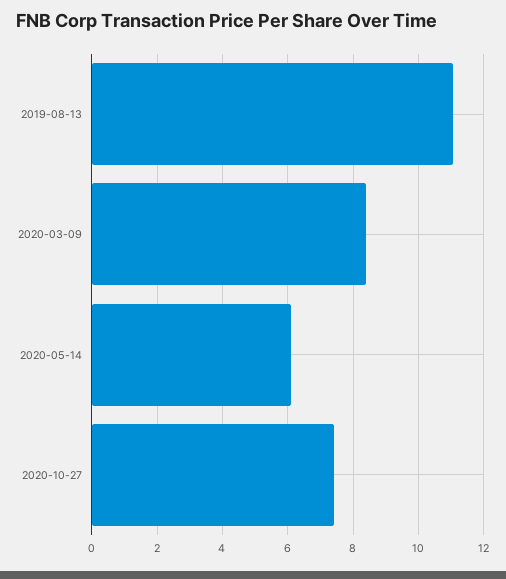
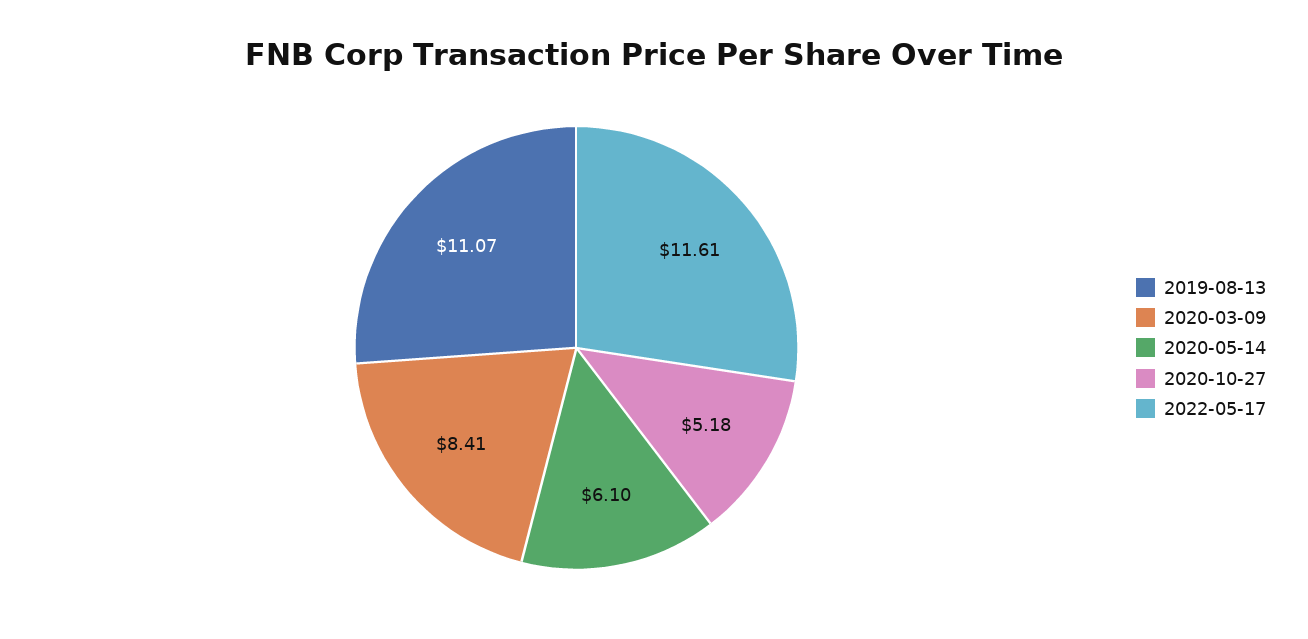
2020-10-27: 7.4 -> 5.18
2022-05-17: none -> 11.61

